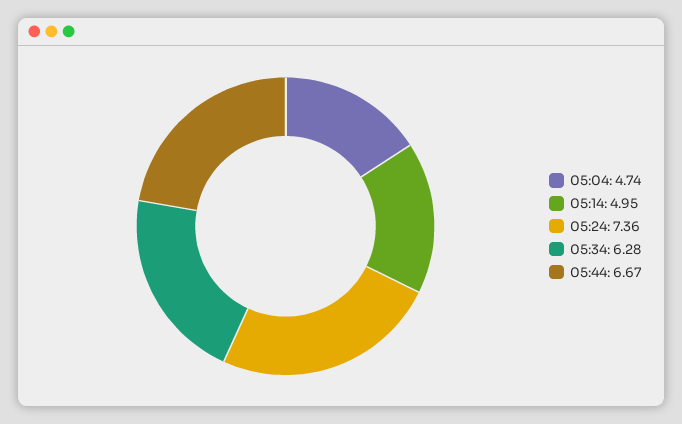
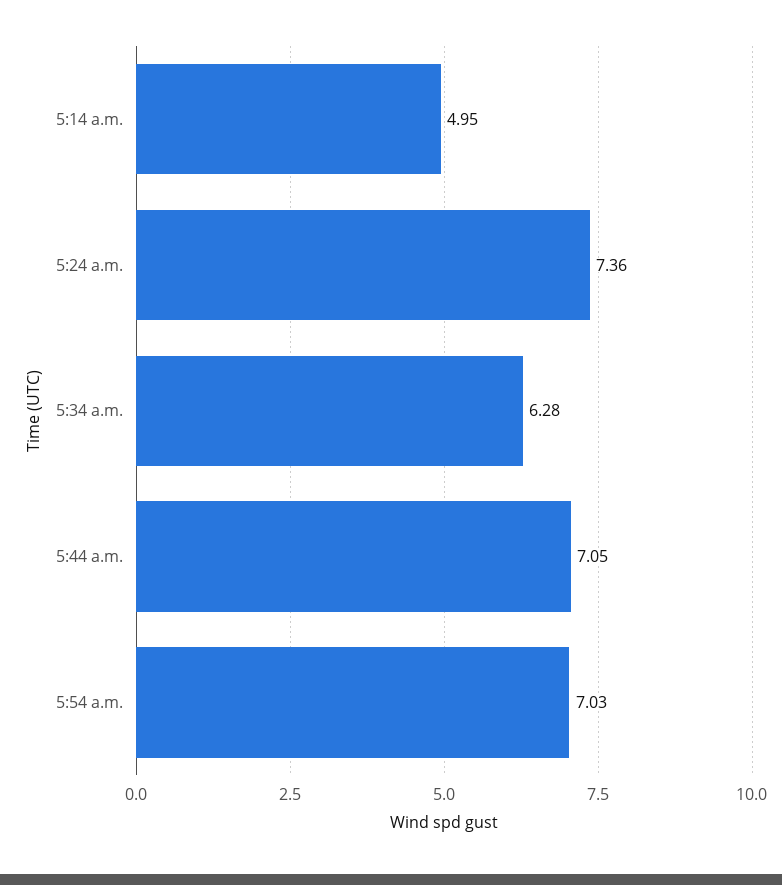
05:04: 4.74 -> none
05:44: 6.67 -> 7.05
5:54 a.m.: none -> 7.03

